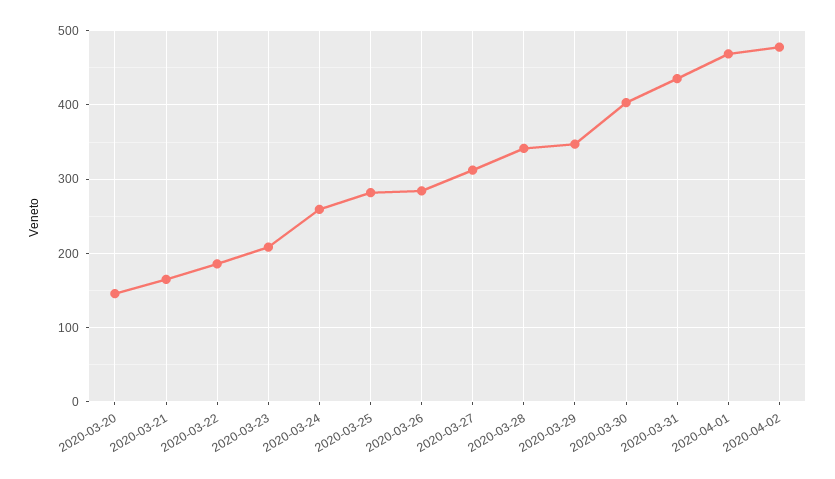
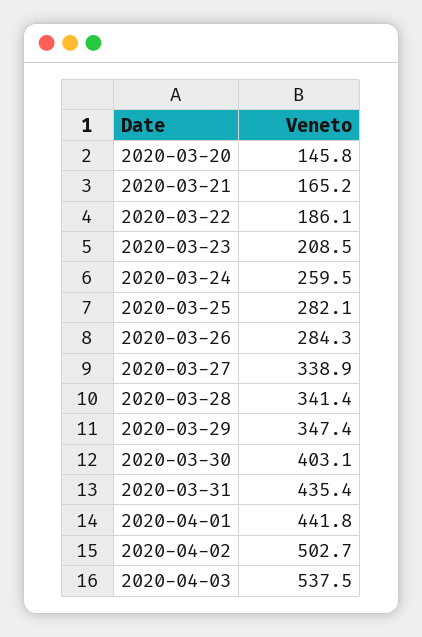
2020-03-27: 310 -> 338.9
2020-04-01: 470 -> 441.8
2020-04-02: 480 -> 502.7
2020-04-03: none -> 537.5

